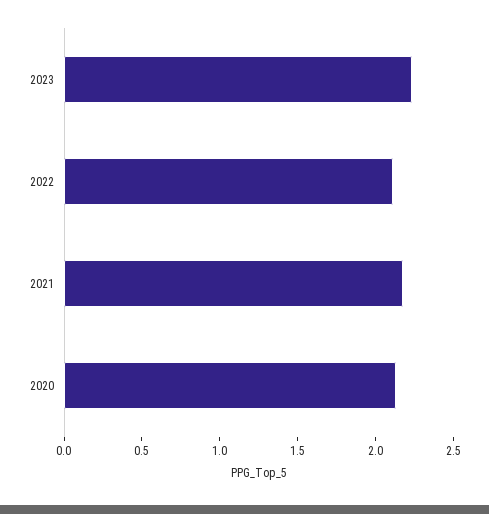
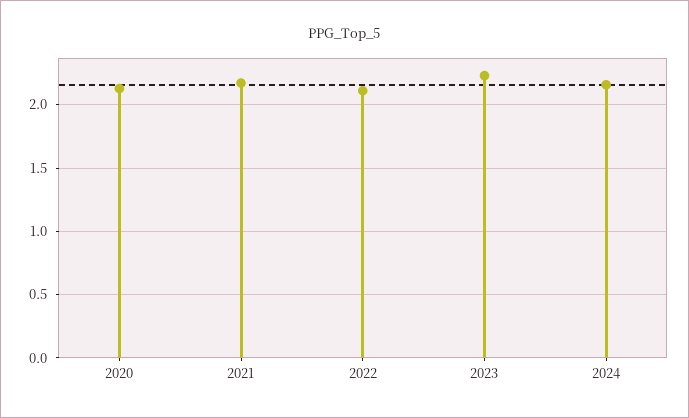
2024: none -> 2.15

